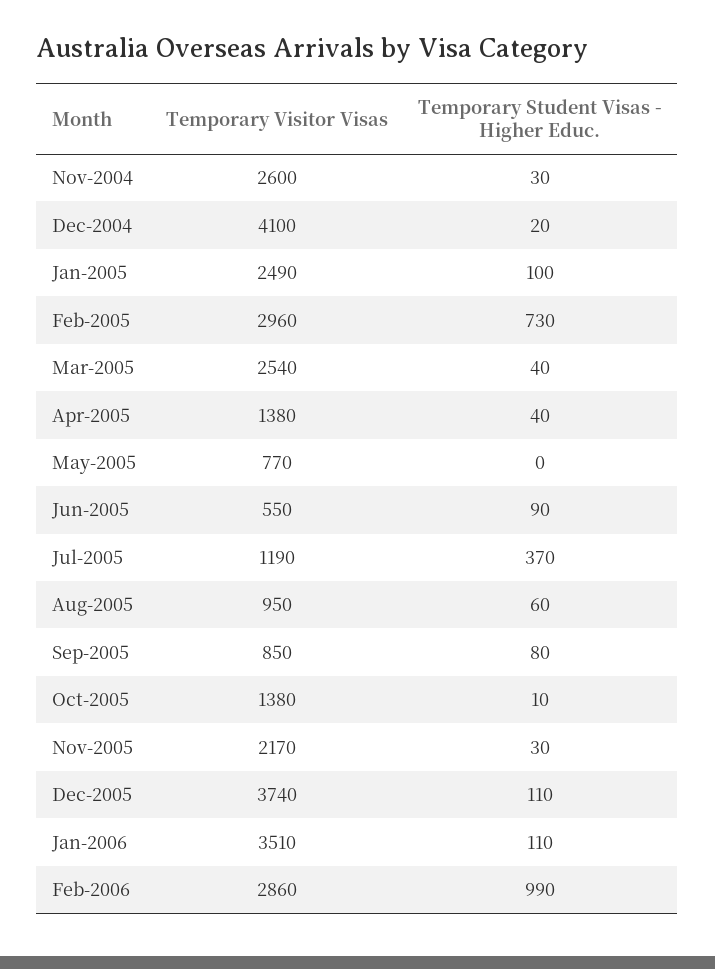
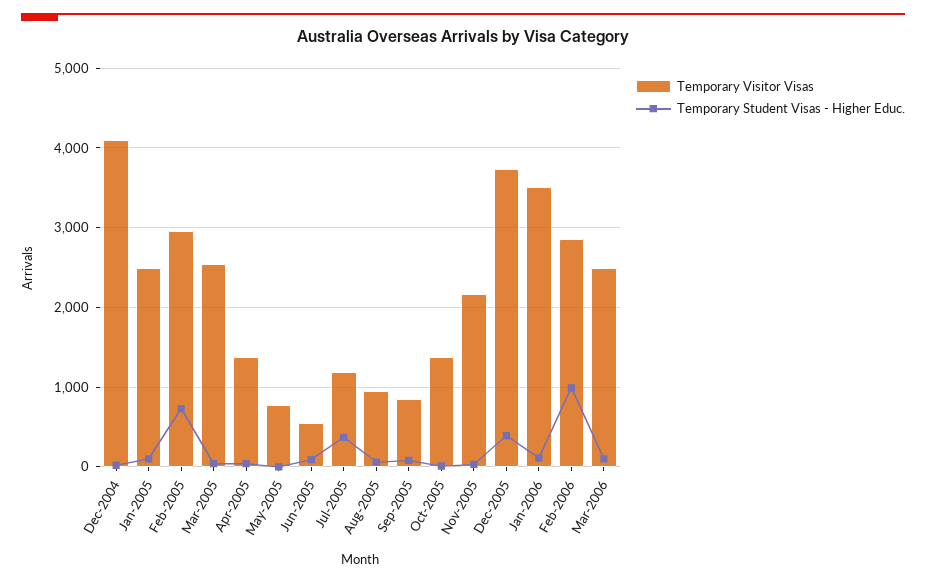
Temporary Visitor Visas, Nov-2004: 2600 -> none
Temporary Student Visas - Higher Educ., Nov-2004: 30 -> none
Temporary Student Visas - Higher Educ., Dec-2005: 110 -> 400
Temporary Visitor Visas, Mar-2006: none -> 2500
Temporary Student Visas - Higher Educ., Mar-2006: none -> 100

